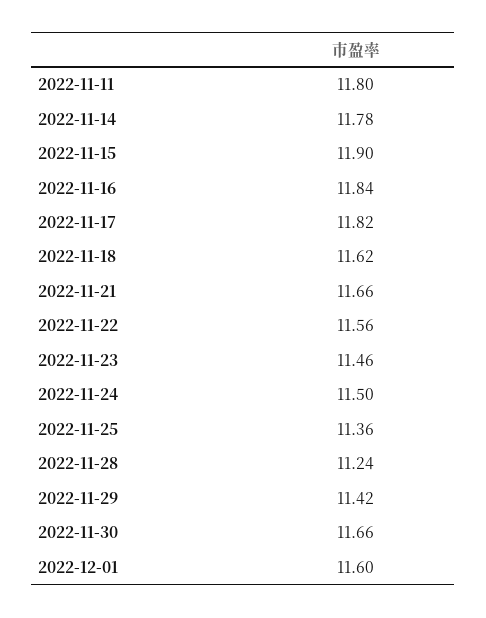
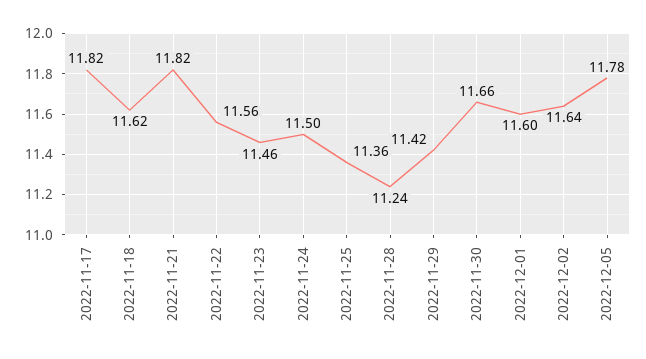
2022-11-11: 11.8 -> none
2022-11-14: 11.78 -> none
2022-11-15: 11.9 -> none
2022-11-16: 11.84 -> none
2022-11-21: 11.66 -> 11.82
2022-12-02: none -> 11.64
2022-12-05: none -> 11.78

